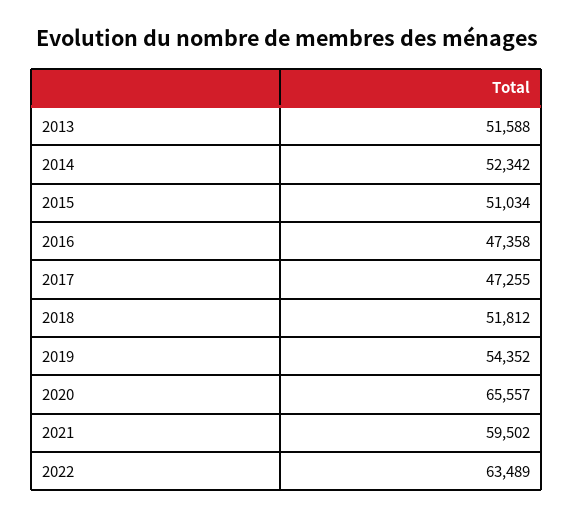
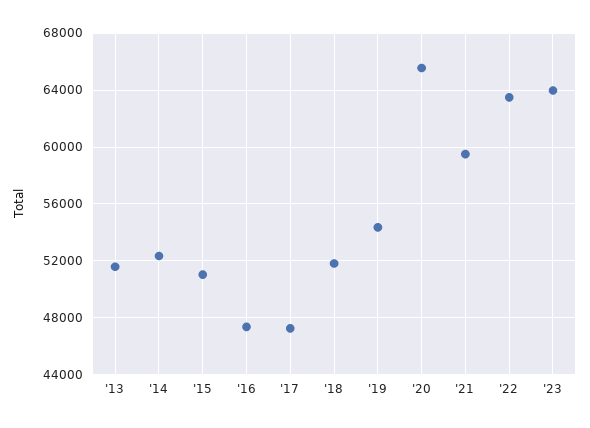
'23: none -> 64000

